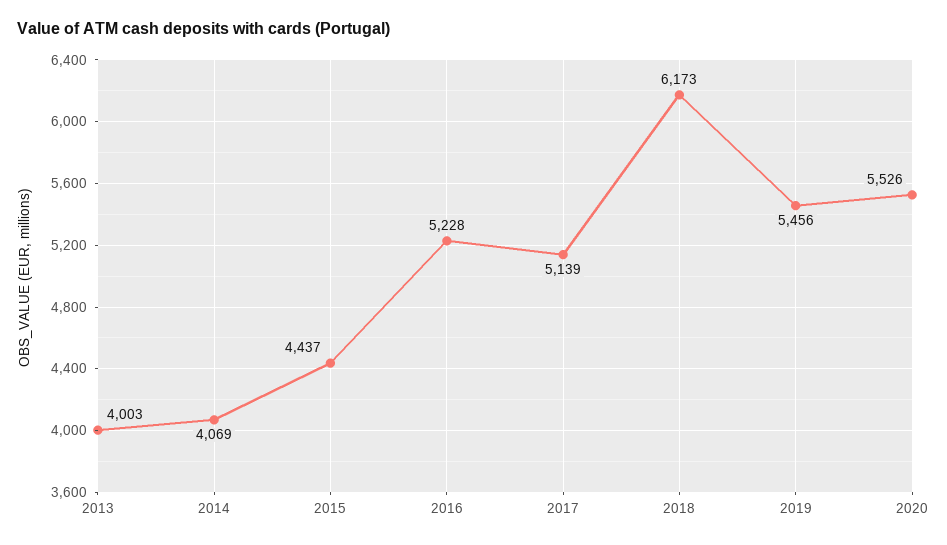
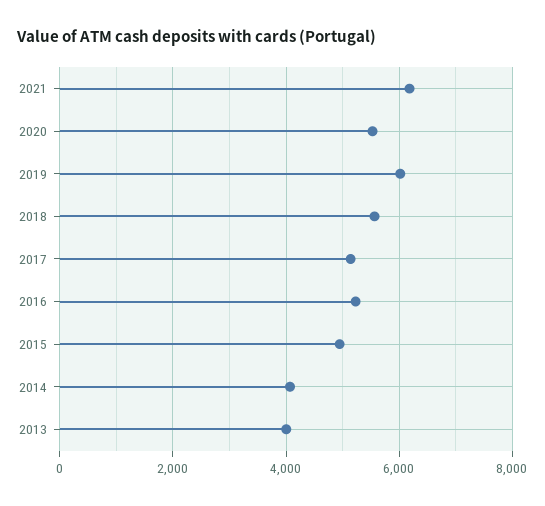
2015: 4437 -> 5000
2018: 6173 -> 5600
2019: 5456 -> 6000
2021: none -> 6200

